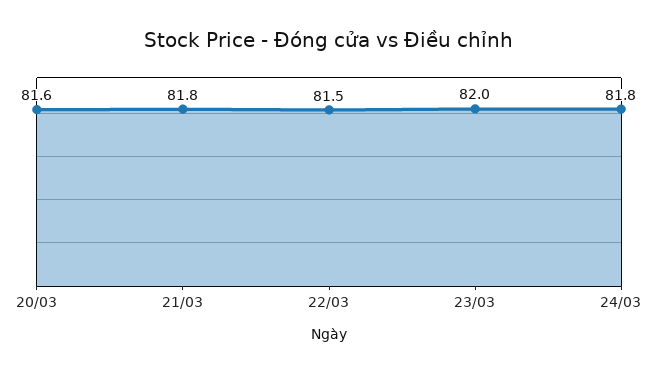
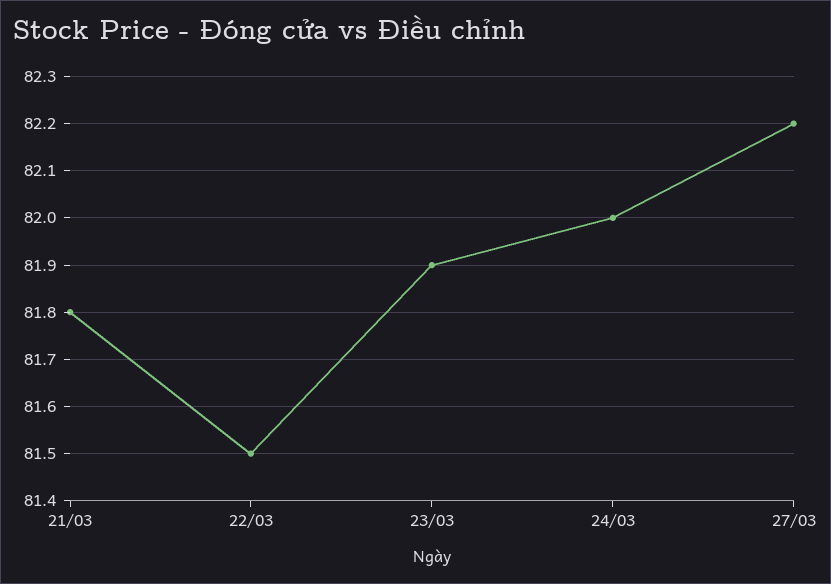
20/03: 81.6 -> none
23/03: 82 -> 81.9
24/03: 81.8 -> 82
27/03: none -> 82.2

